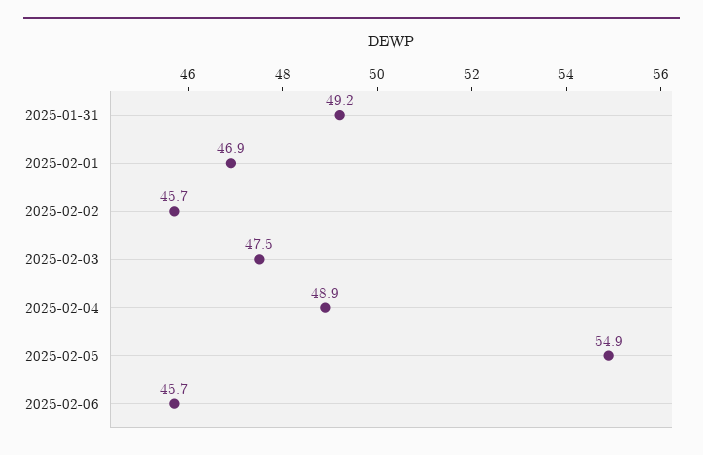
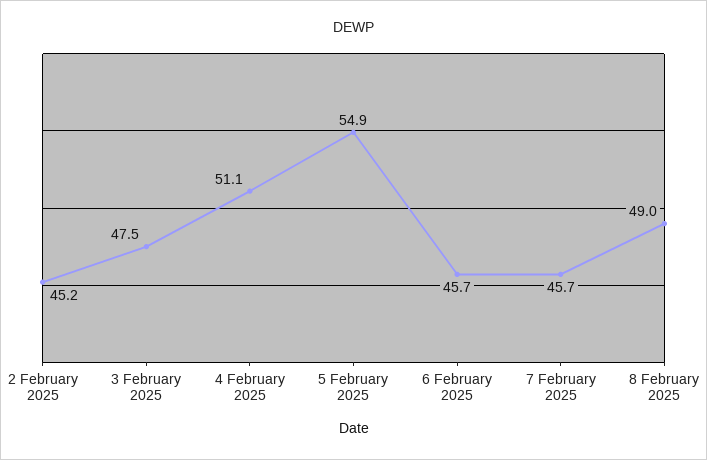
2025-01-31: 49.2 -> none
2025-02-01: 46.9 -> none
2025-02-02: 45.7 -> 45.2
2025-02-04: 48.9 -> 51.1
7 February 2025: none -> 45.7
8 February 2025: none -> 49

